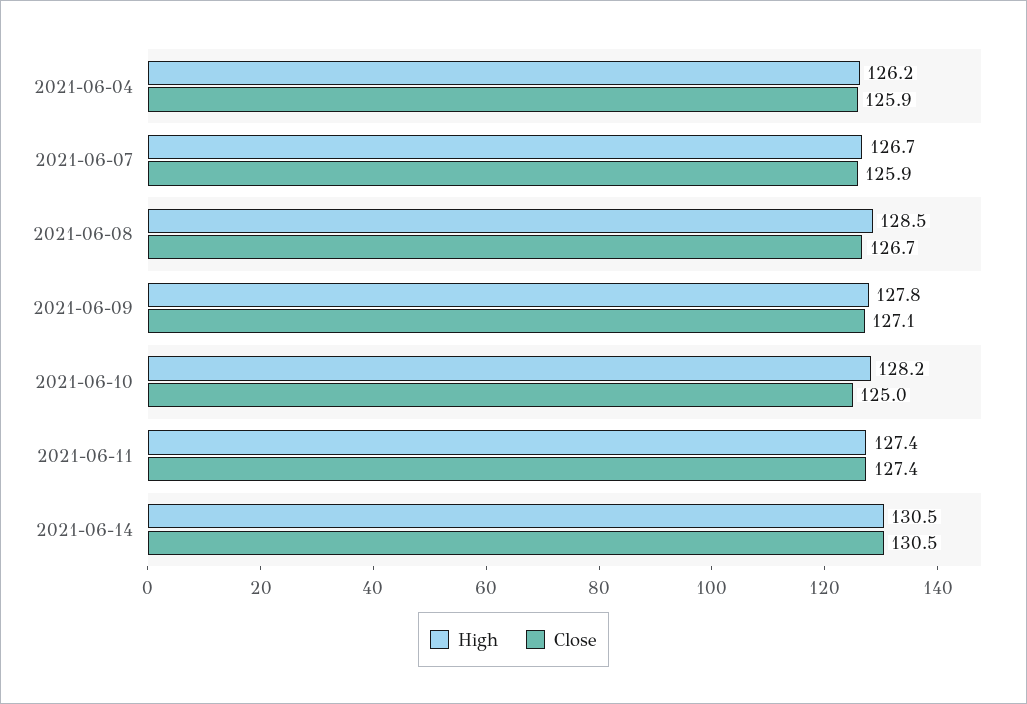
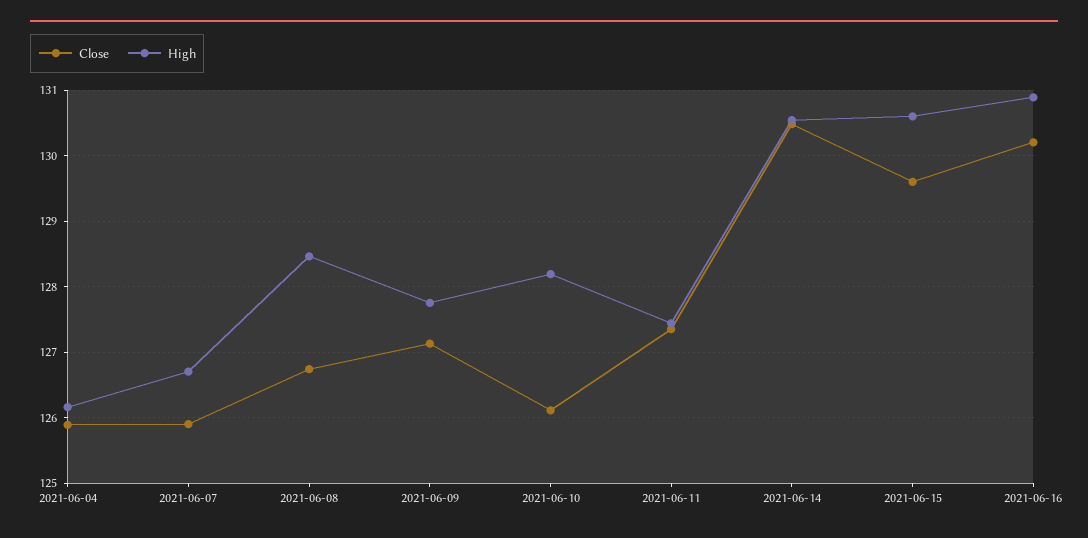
Close, 2021-06-10: 125 -> 126.1
Close, 2021-06-15: none -> 129.6
High, 2021-06-15: none -> 130.6
Close, 2021-06-16: none -> 130.2
High, 2021-06-16: none -> 130.9

